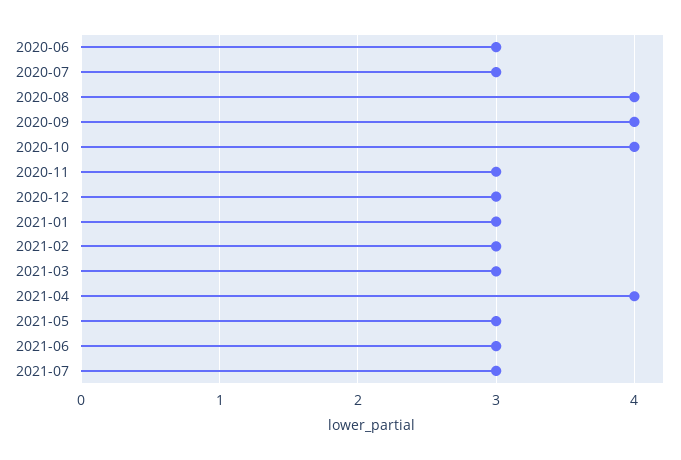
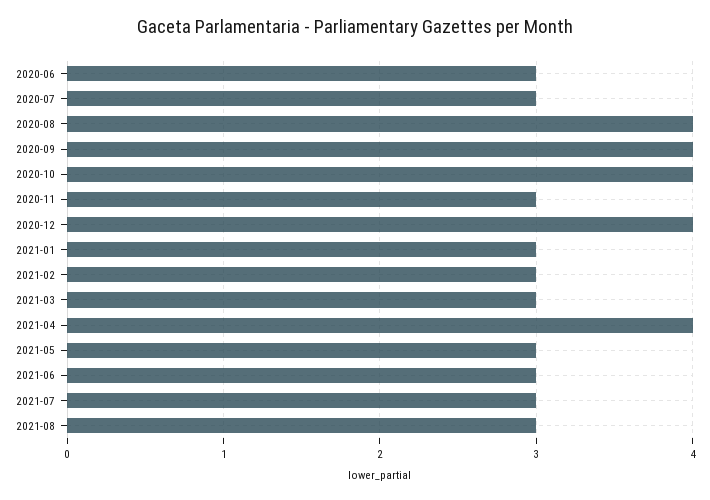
2020-12: 3 -> 4
2021-08: none -> 3

